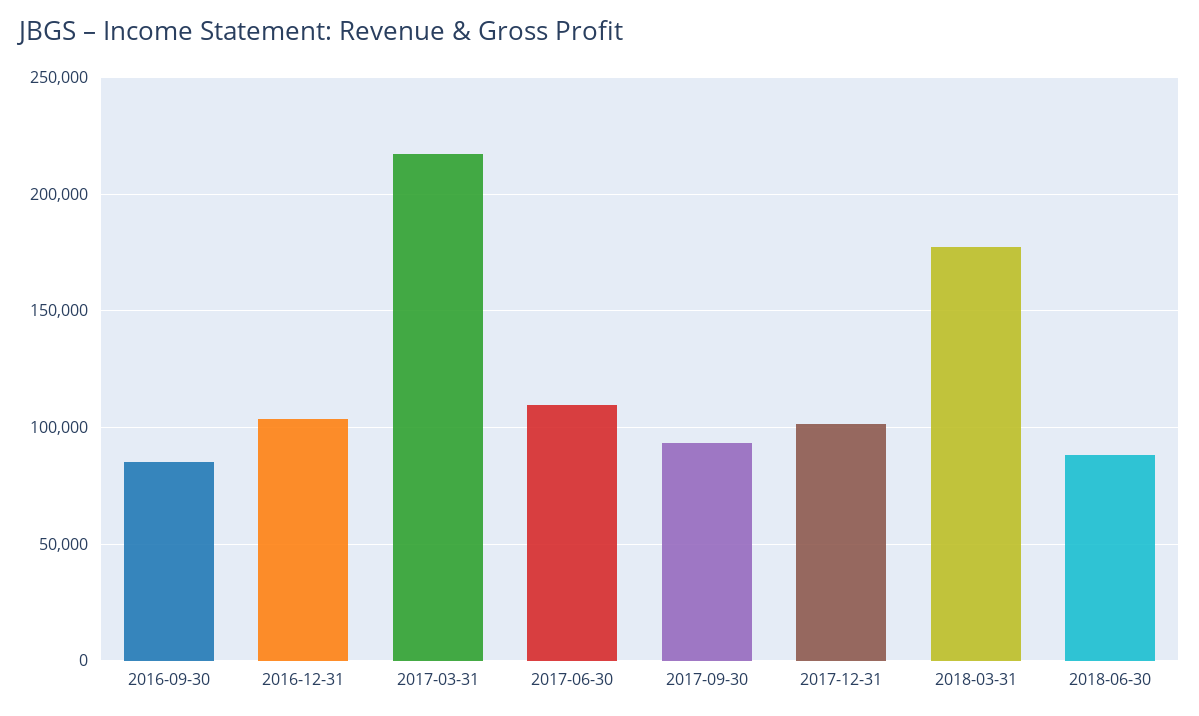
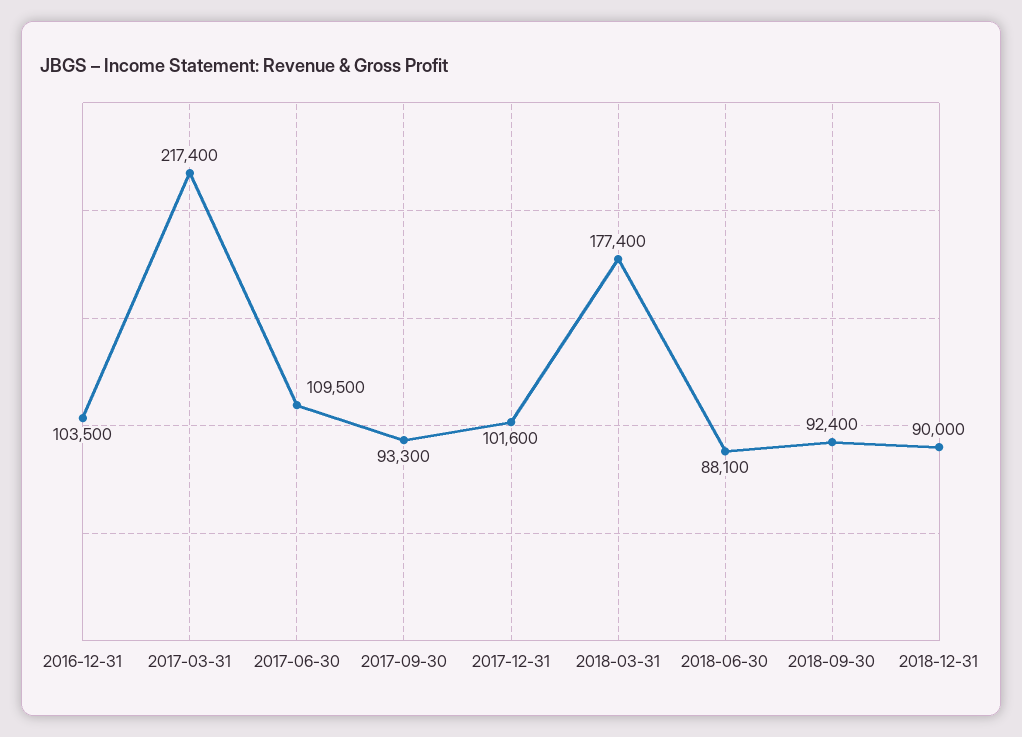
2016-09-30: 85000 -> none
2018-09-30: none -> 92400
2018-12-31: none -> 90000

